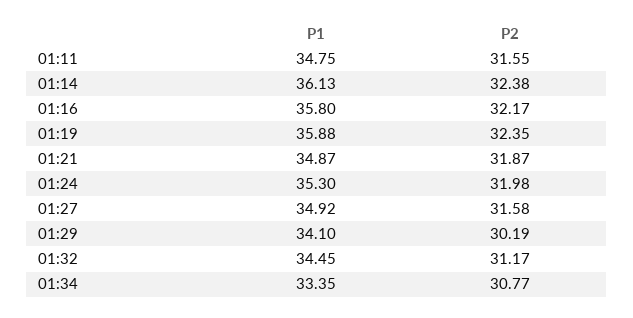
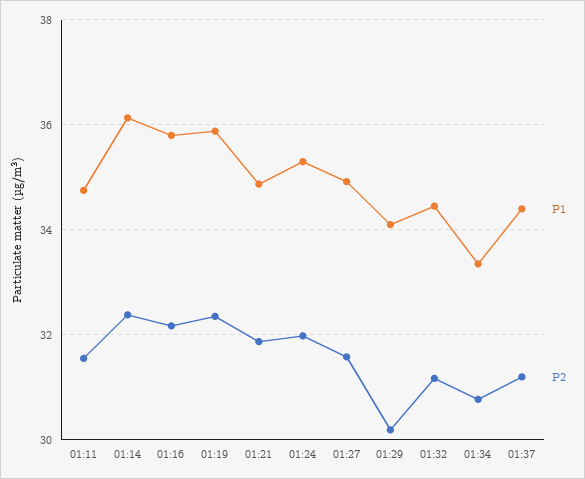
P1, 01:37: none -> 34.4
P2, 01:37: none -> 31.2

